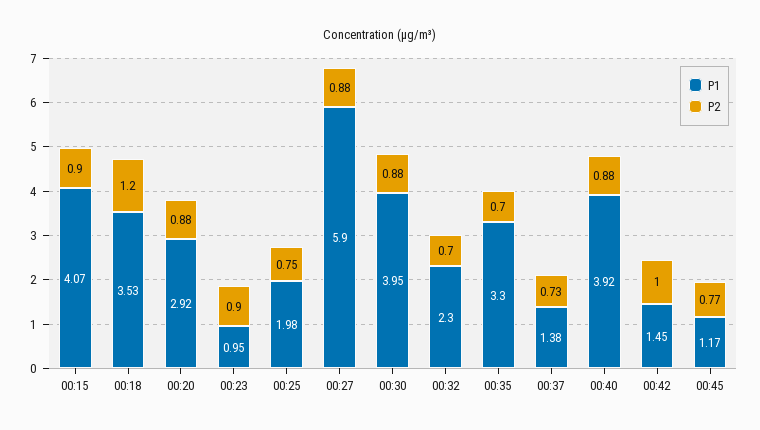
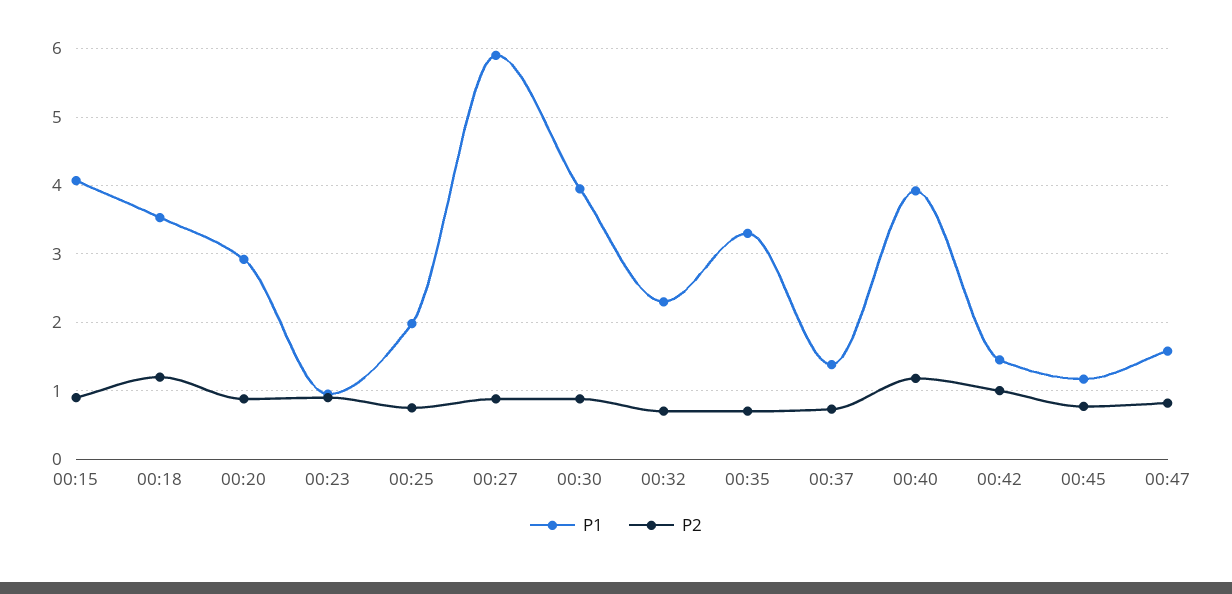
P2, 00:40: 0.88 -> 1.2
P1, 00:47: none -> 1.6
P2, 00:47: none -> 0.8

